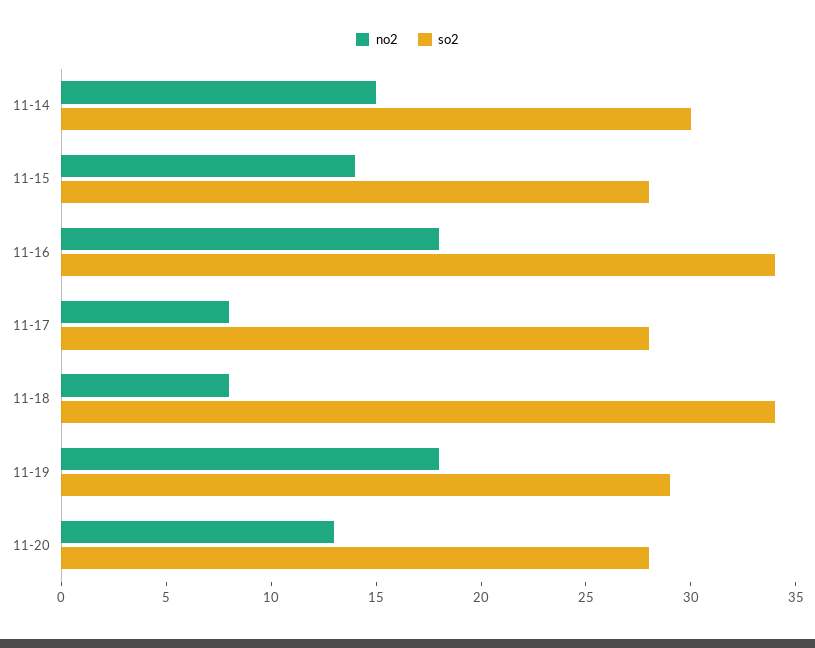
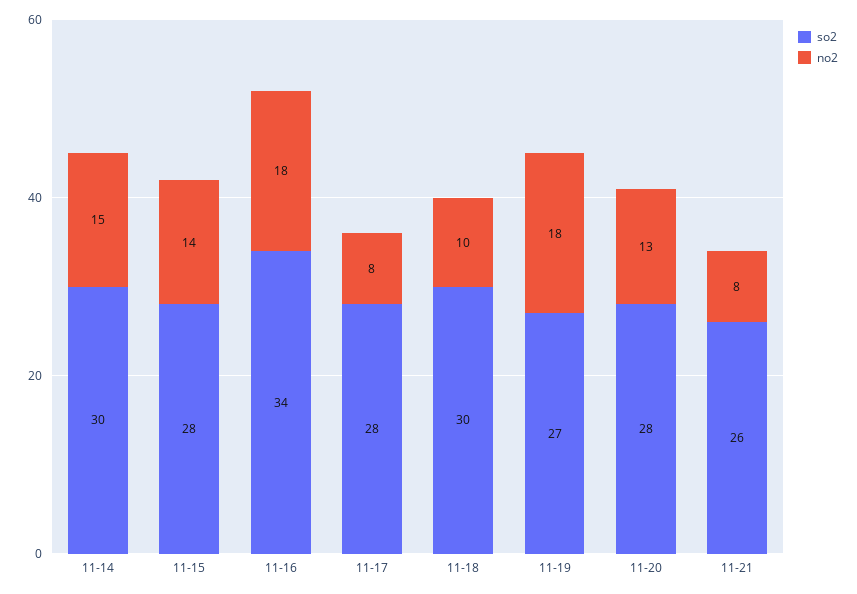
no2, 11-18: 8 -> 10
so2, 11-18: 34 -> 30
so2, 11-19: 29 -> 27
so2, 11-21: none -> 26
no2, 11-21: none -> 8

